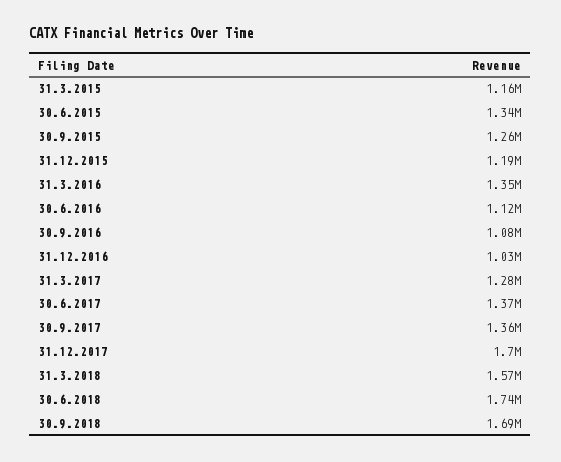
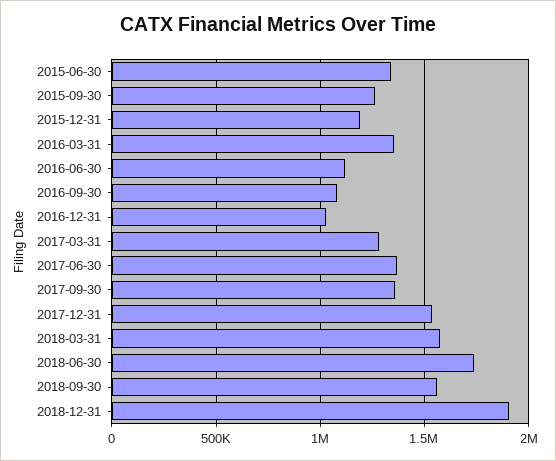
31.3.2015: 1160000 -> none
31.12.2017: 1700000 -> 1550000
30.9.2018: 1690000 -> 1550000
2018-12-31: none -> 1900000

